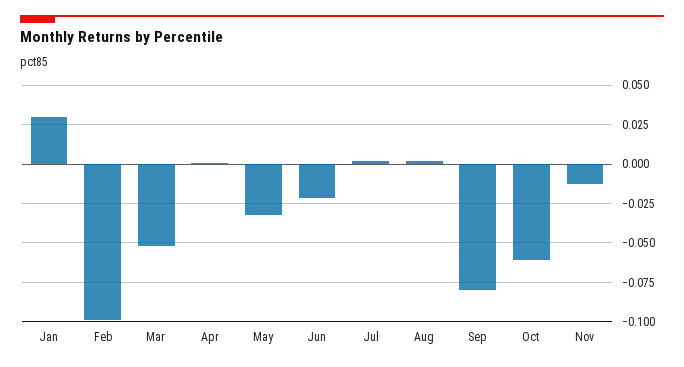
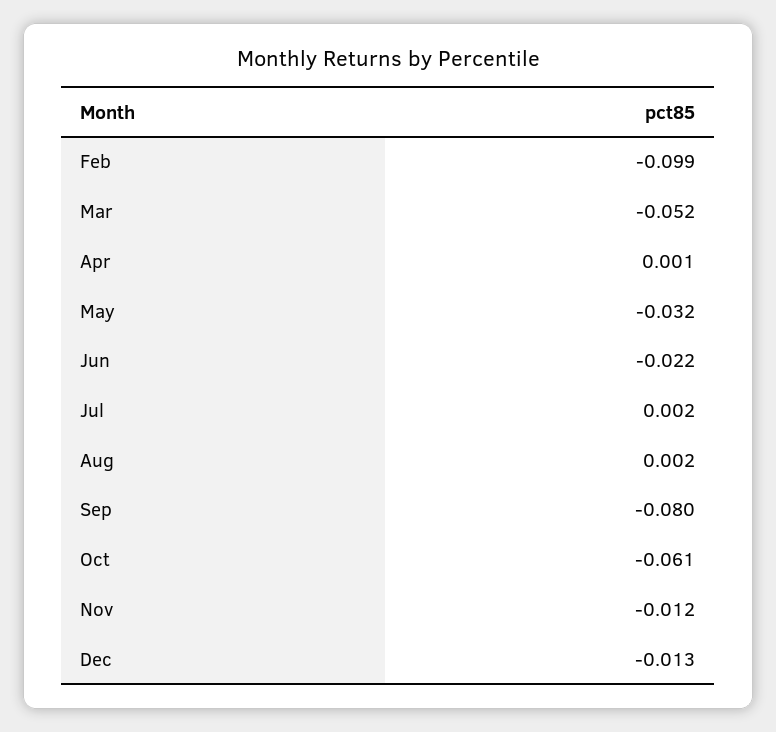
Jan: 0.03 -> none
Dec: none -> -0.013

